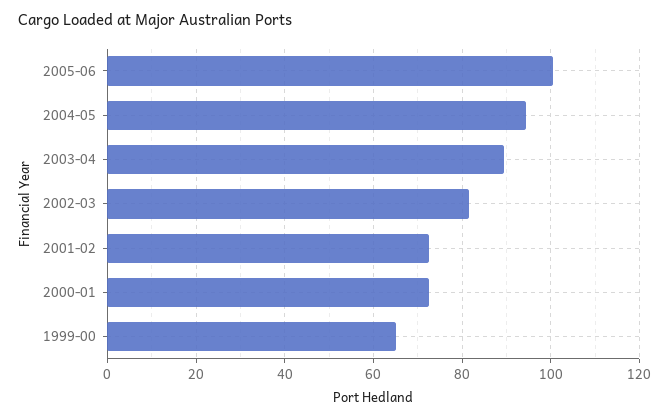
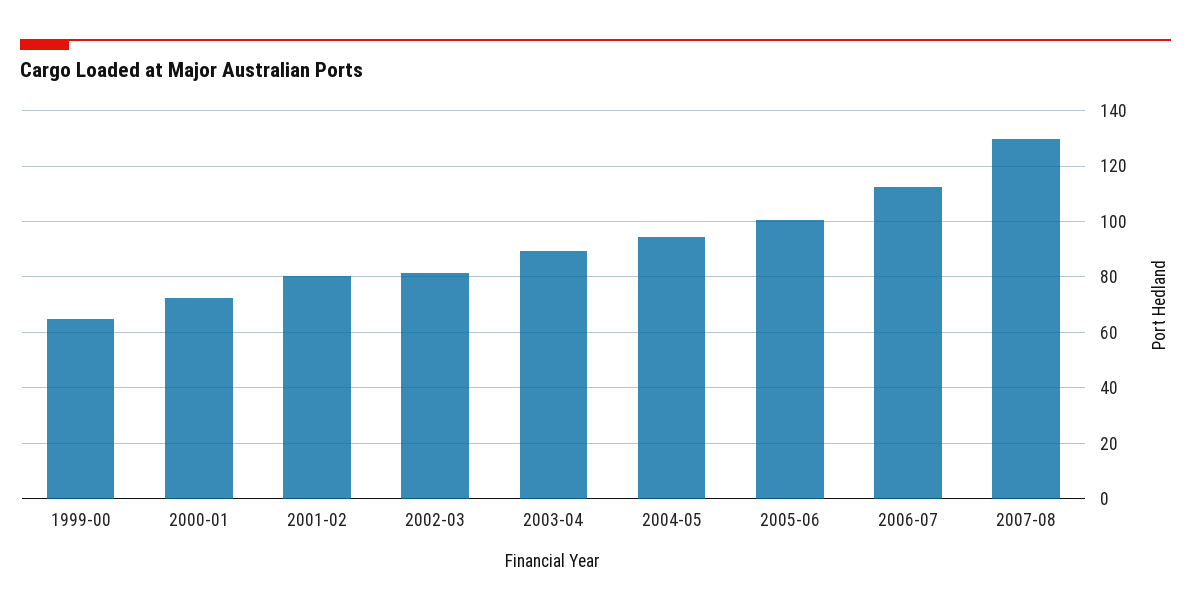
2001-02: 72 -> 80
2006-07: none -> 112.5
2007-08: none -> 130

